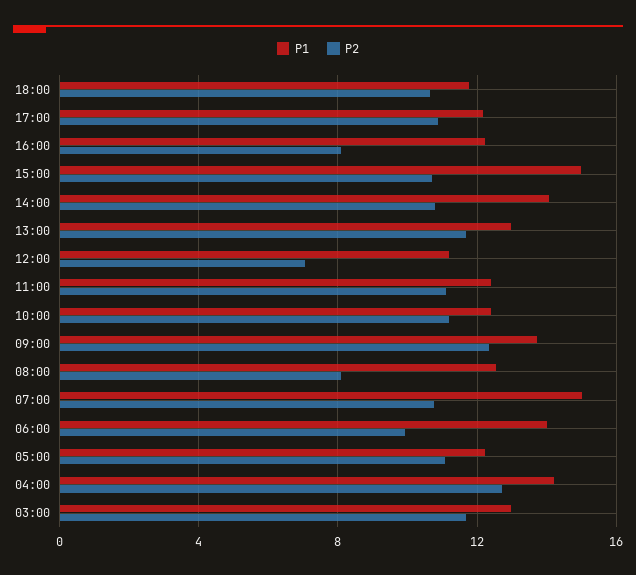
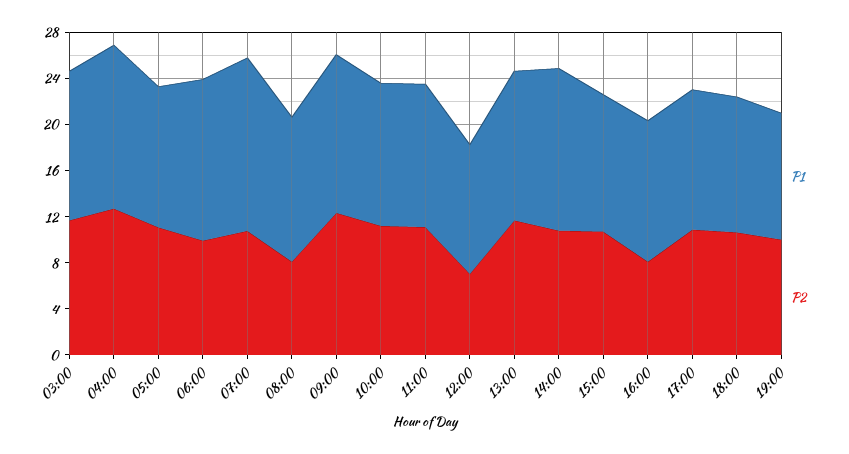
P1, 15:00: 15 -> 12
P1, 19:00: none -> 11
P2, 19:00: none -> 10

